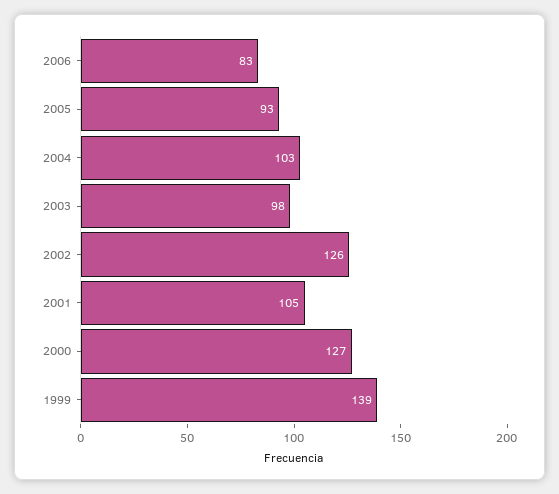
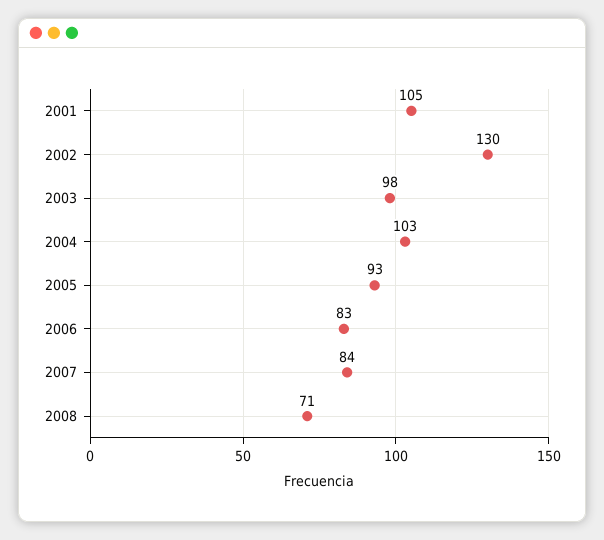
2002: 126 -> 130
2000: 127 -> none
1999: 139 -> none
2007: none -> 84
2008: none -> 71

